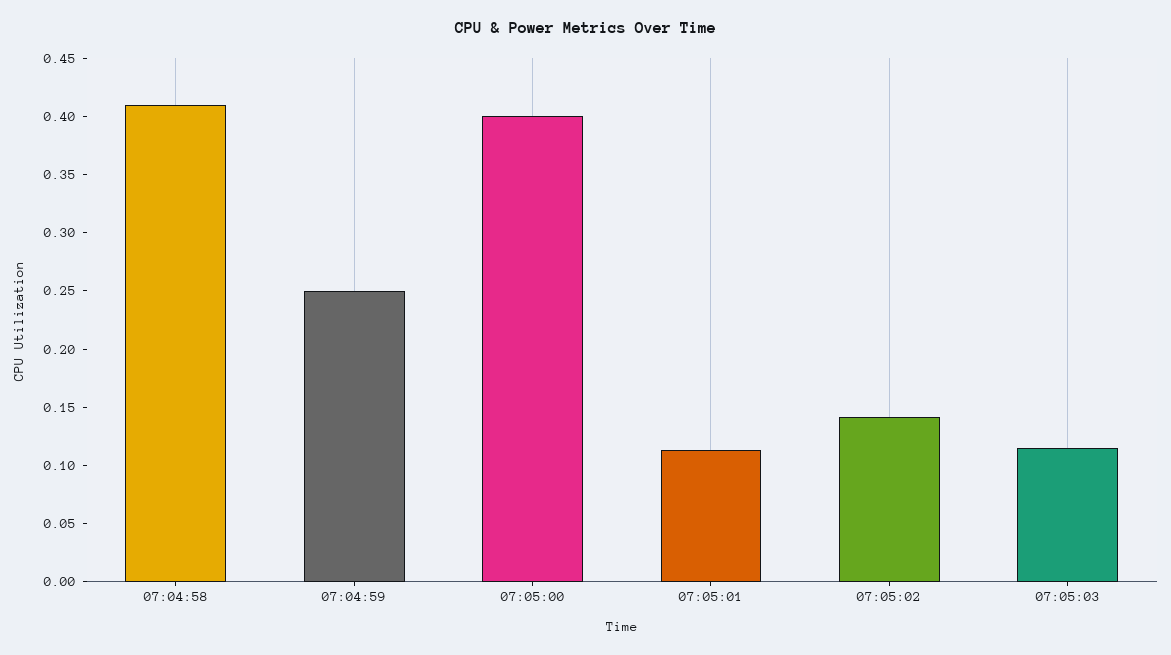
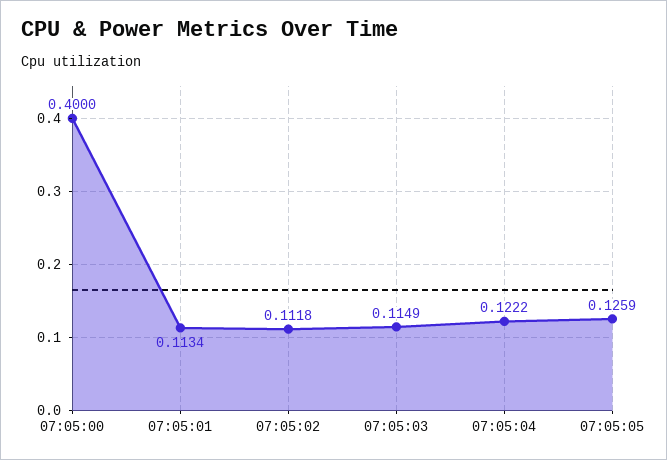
07:04:58: 0.41 -> none
07:04:59: 0.25 -> none
07:05:02: 0.14 -> 0.1118
07:05:04: none -> 0.1222
07:05:05: none -> 0.1259

